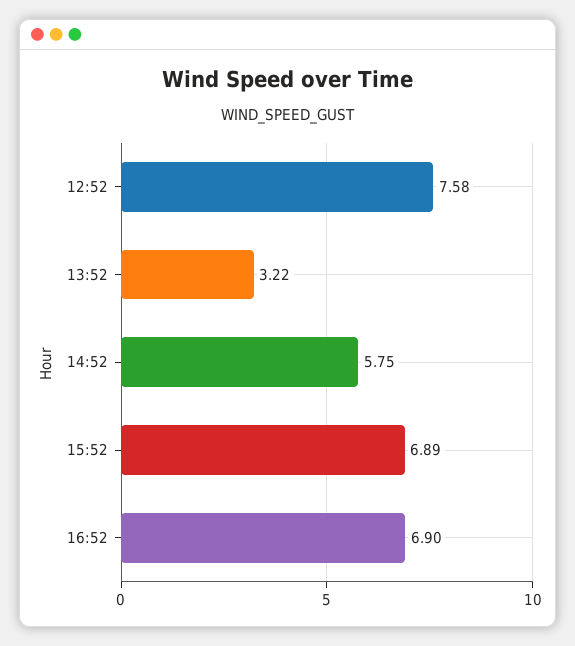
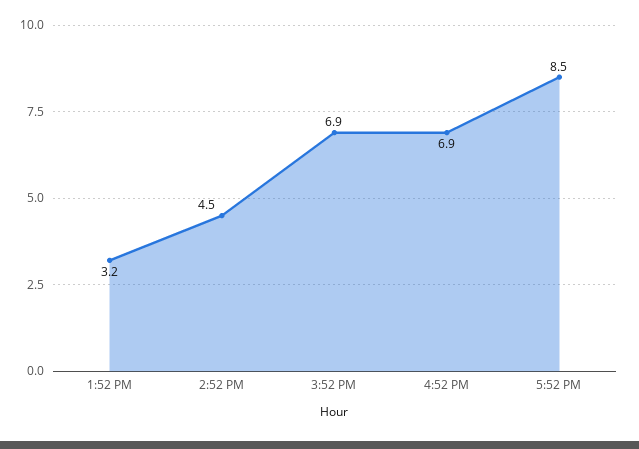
12:52: 7.58 -> none
14:52: 5.75 -> 4.5
5:52 PM: none -> 8.5

